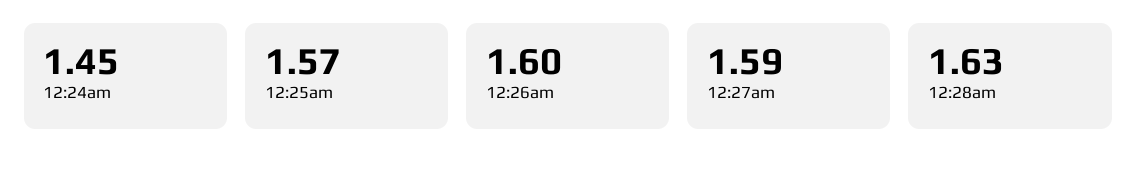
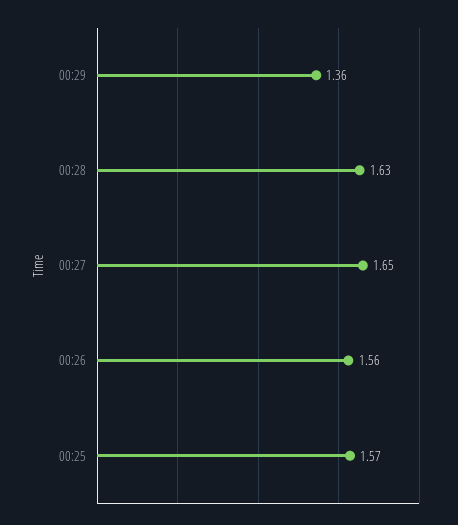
12:24am: 1.45 -> none
12:26am: 1.6 -> 1.56
12:27am: 1.59 -> 1.65
00:29: none -> 1.36

